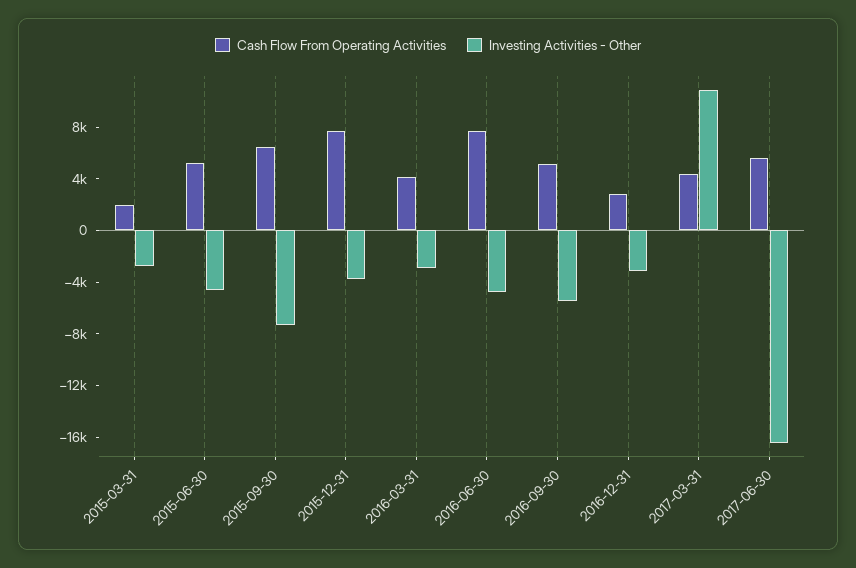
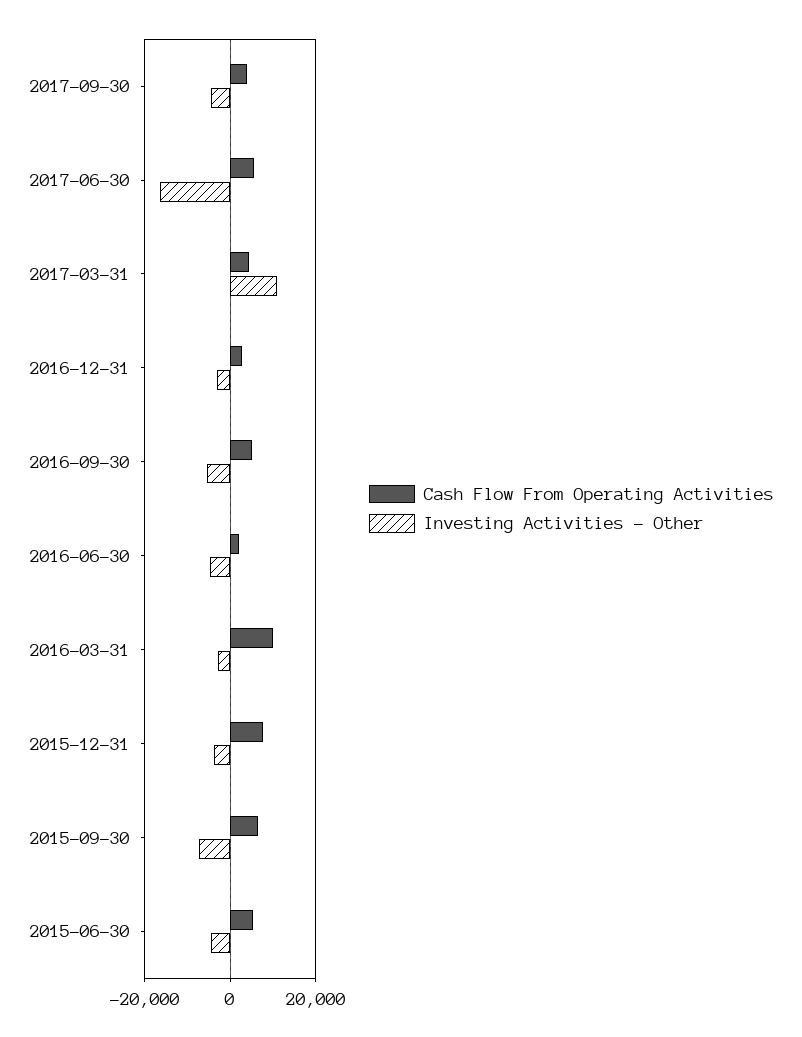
Cash Flow From Operating Activities, 2015-03-31: 2000 -> none
Investing Activities - Other, 2015-03-31: -3000 -> none
Cash Flow From Operating Activities, 2016-03-31: 4000 -> 10000
Cash Flow From Operating Activities, 2016-06-30: 8000 -> 2000
Cash Flow From Operating Activities, 2017-09-30: none -> 4000
Investing Activities - Other, 2017-09-30: none -> -4000

